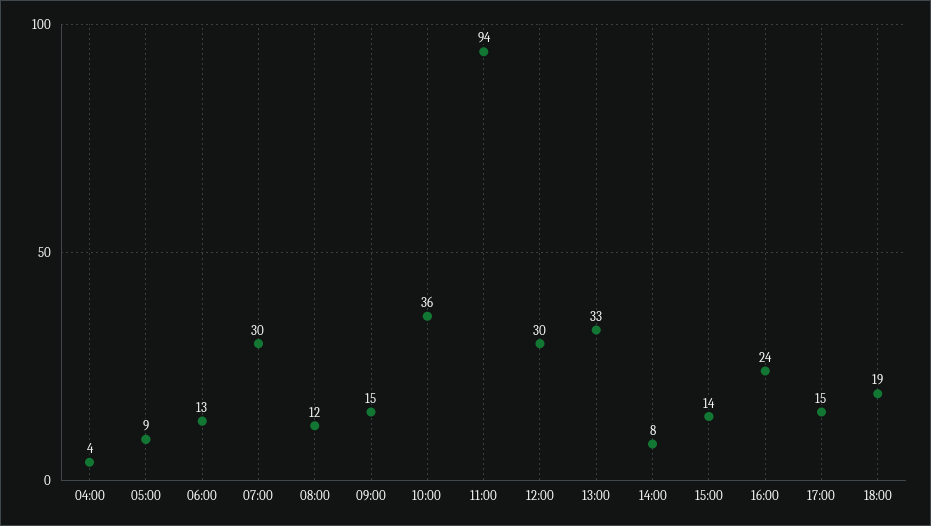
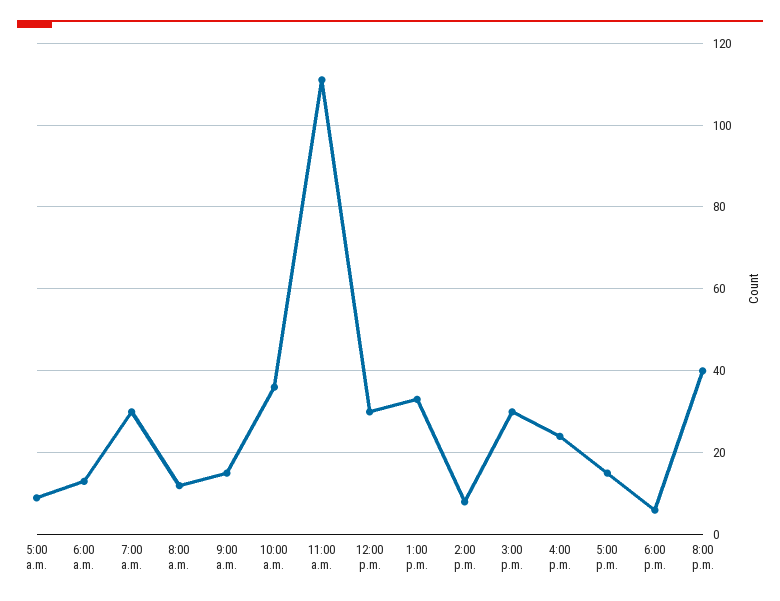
04:00: 4 -> none
11:00: 94 -> 110
15:00: 14 -> 30
18:00: 19 -> 5
8:00 p.m.: none -> 40

